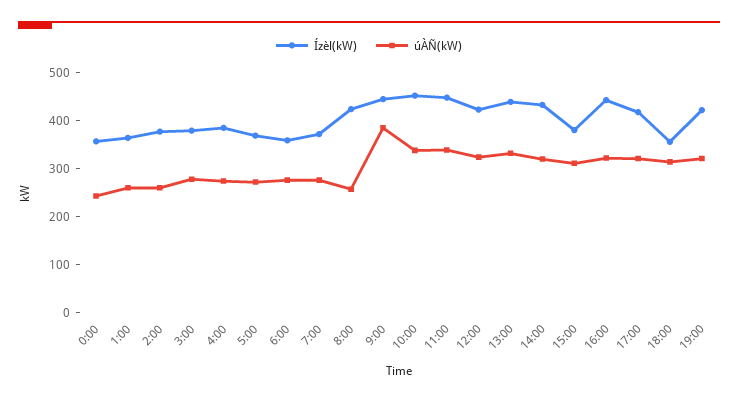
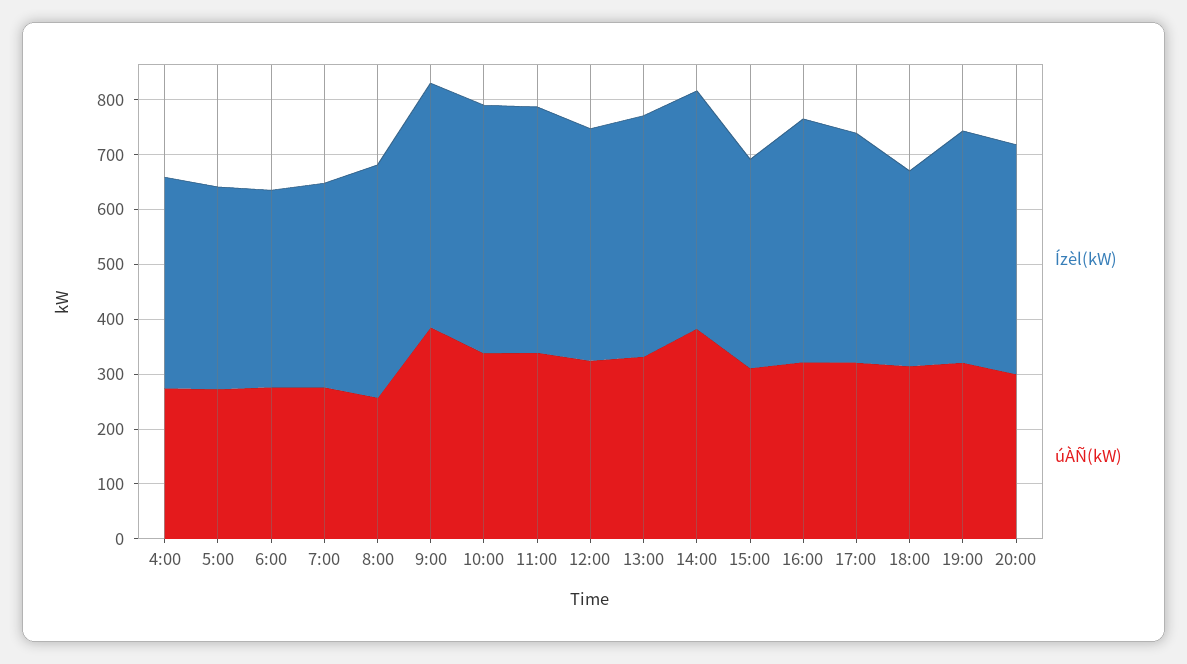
Ízèl(kW), 0:00: 360 -> none
úÀÑ(kW), 0:00: 240 -> none
Ízèl(kW), 1:00: 360 -> none
úÀÑ(kW), 1:00: 260 -> none
Ízèl(kW), 2:00: 380 -> none
úÀÑ(kW), 2:00: 260 -> none
Ízèl(kW), 3:00: 380 -> none
úÀÑ(kW), 3:00: 280 -> none
úÀÑ(kW), 14:00: 320 -> 380
Ízèl(kW), 20:00: none -> 420
úÀÑ(kW), 20:00: none -> 300

